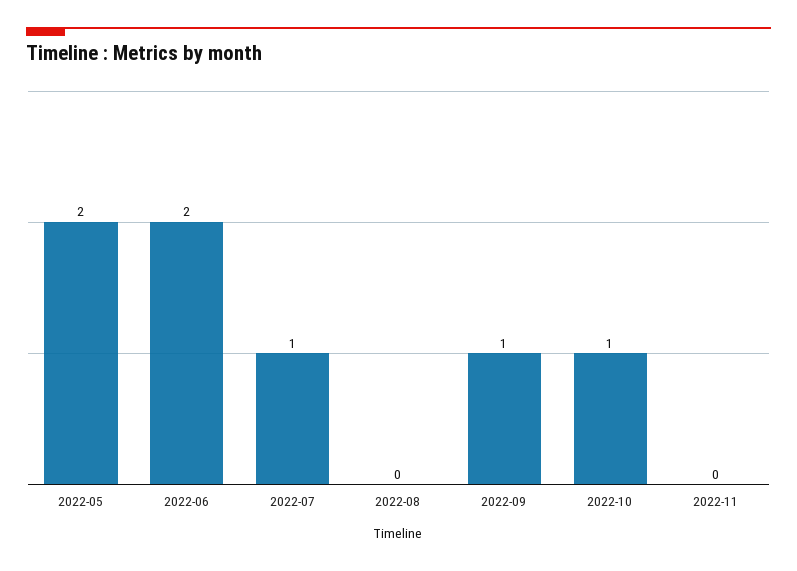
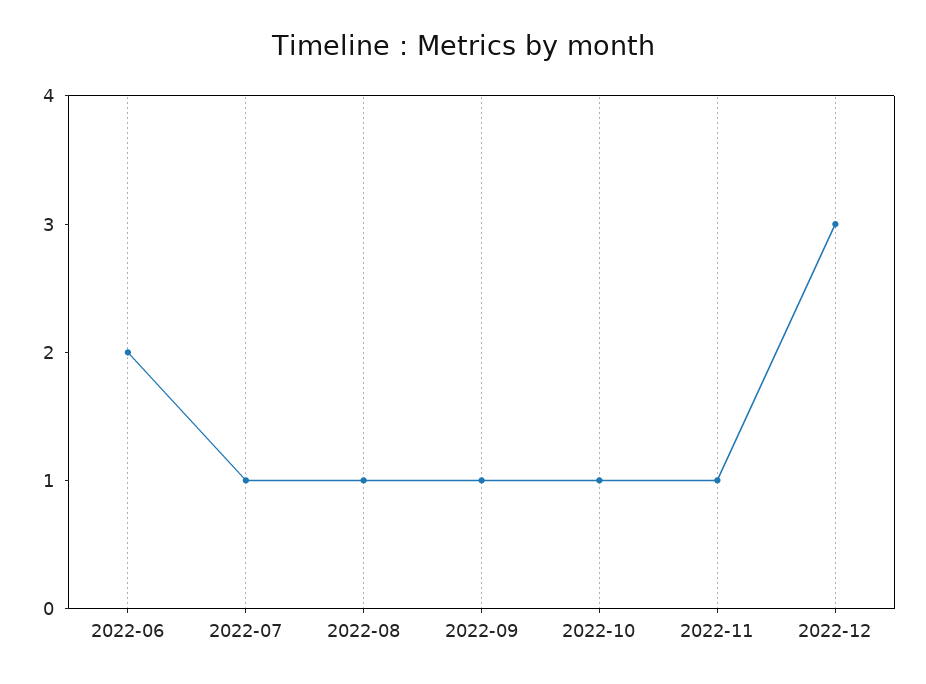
2022-05: 2 -> none
2022-08: 0 -> 1
2022-11: 0 -> 1
2022-12: none -> 3

